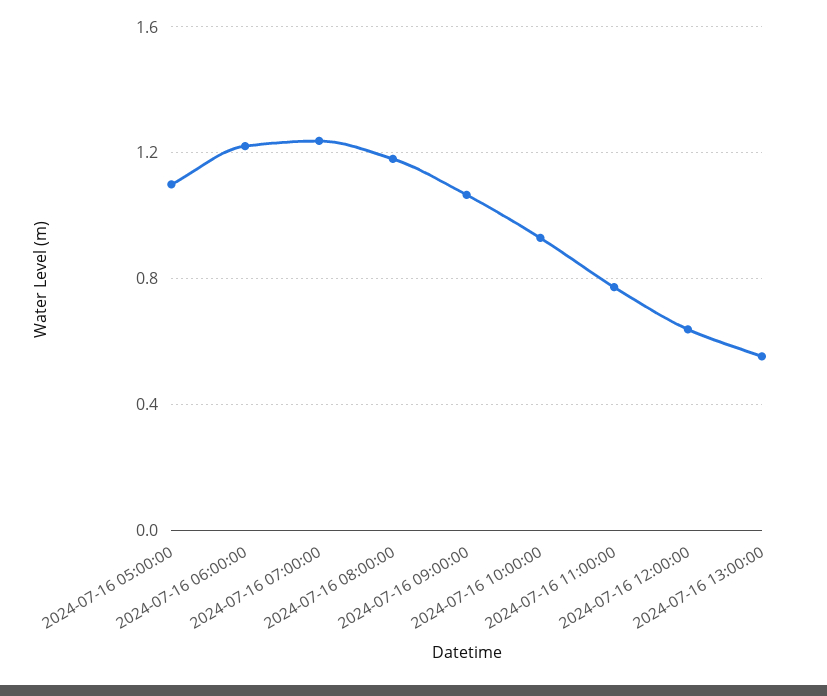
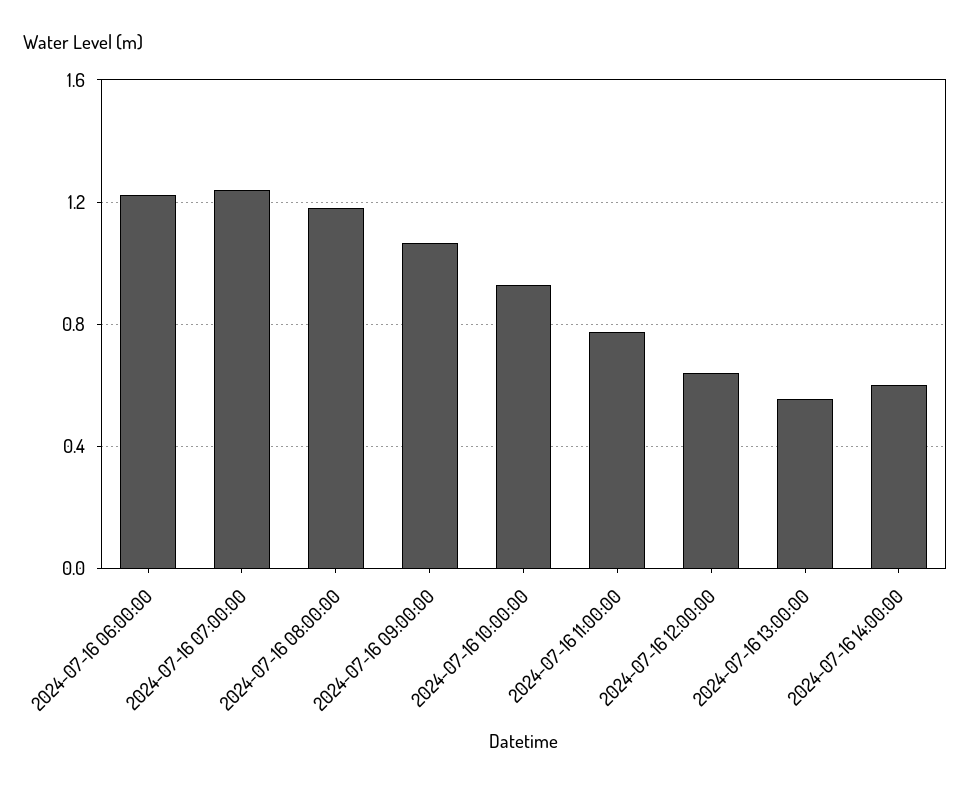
2024-07-16 05:00:00: 1.1 -> none
2024-07-16 14:00:00: none -> 0.6

